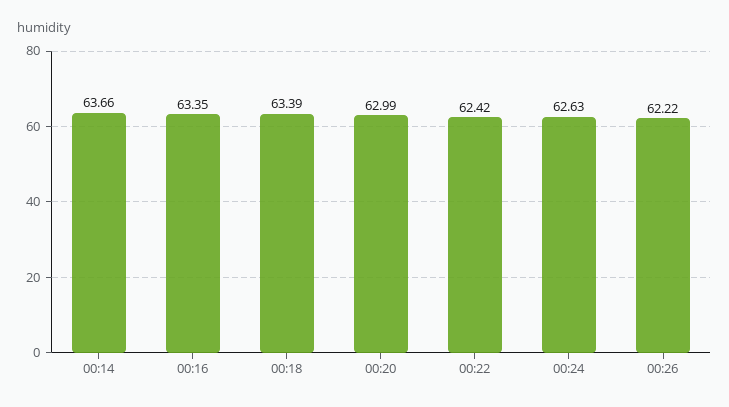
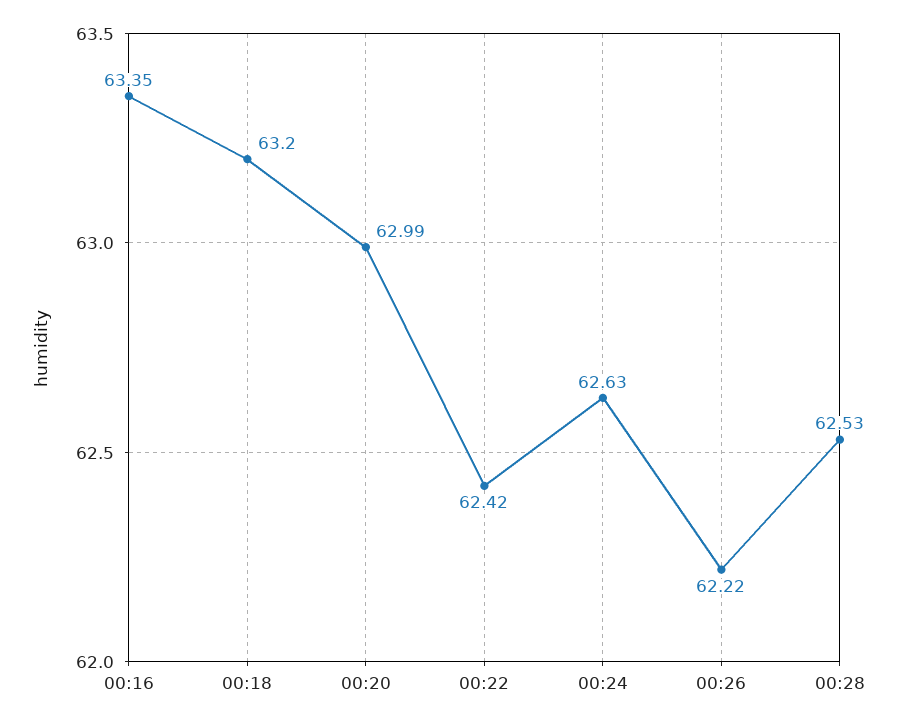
00:14: 63.66 -> none
00:18: 63.39 -> 63.2
00:28: none -> 62.53

